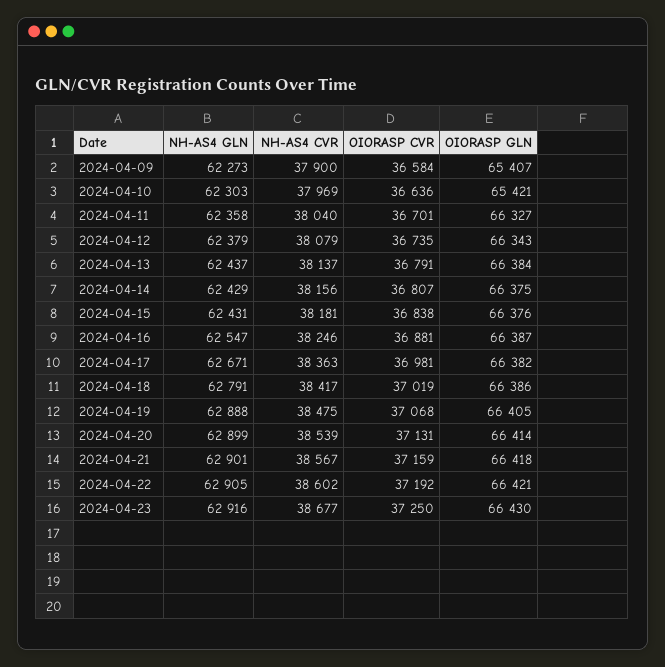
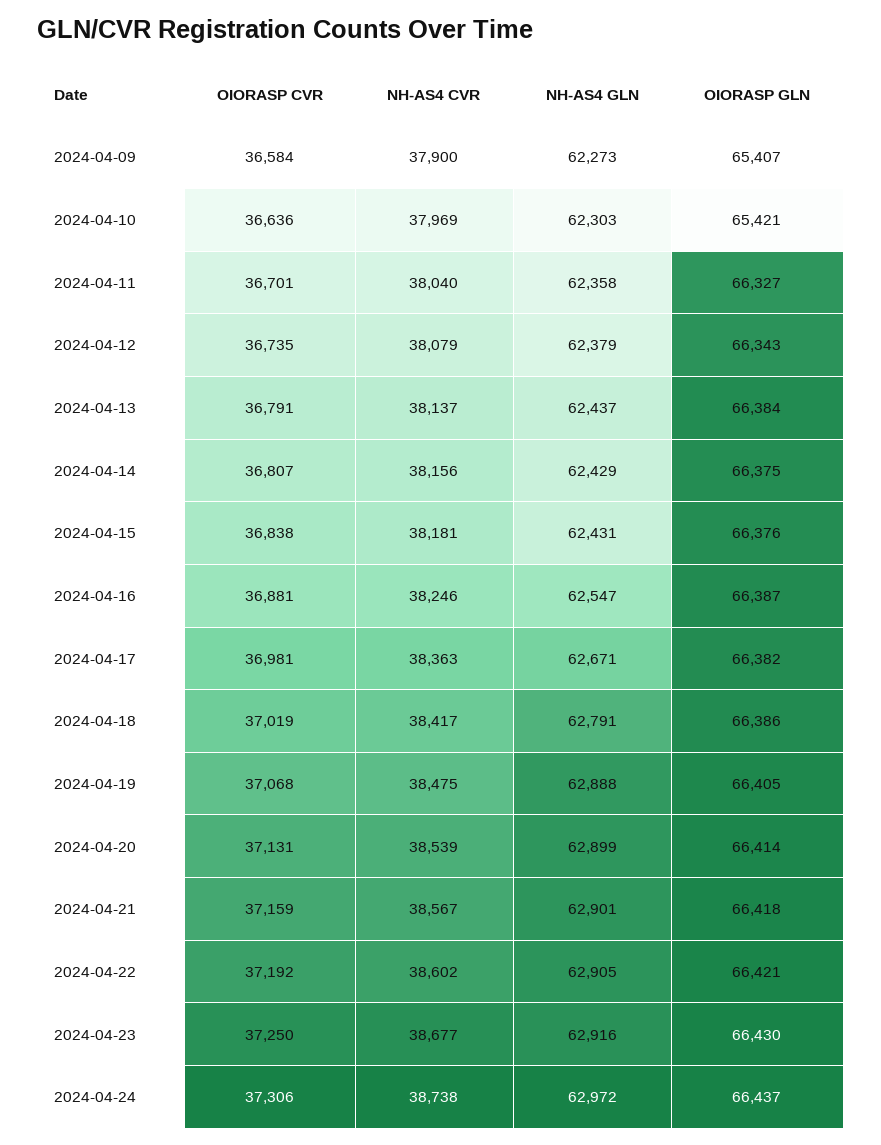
OIORASP CVR, 2024-04-24: none -> 37306
NH-AS4 CVR, 2024-04-24: none -> 38738
NH-AS4 GLN, 2024-04-24: none -> 62972
OIORASP GLN, 2024-04-24: none -> 66437

